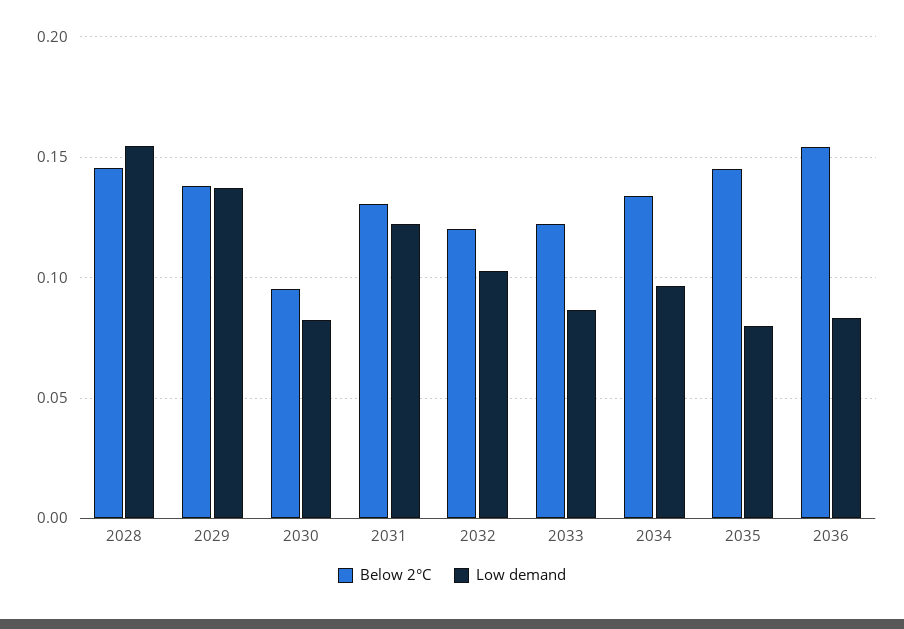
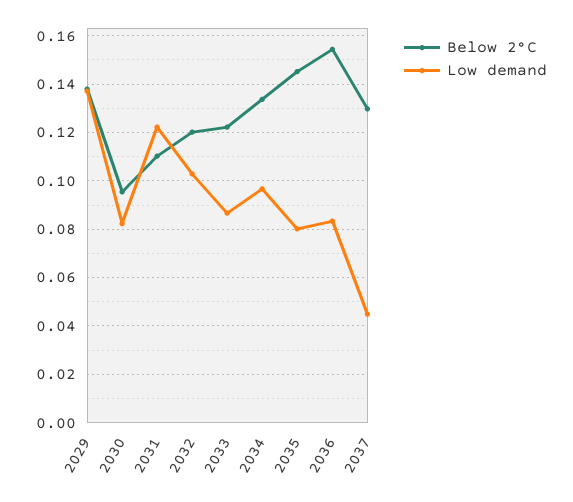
Below 2°C, 2028: 0.145 -> none
Low demand, 2028: 0.155 -> none
Below 2°C, 2031: 0.13 -> 0.11
Below 2°C, 2037: none -> 0.13
Low demand, 2037: none -> 0.045

